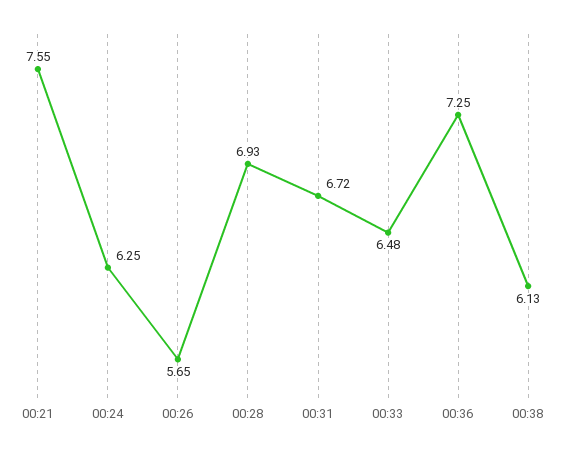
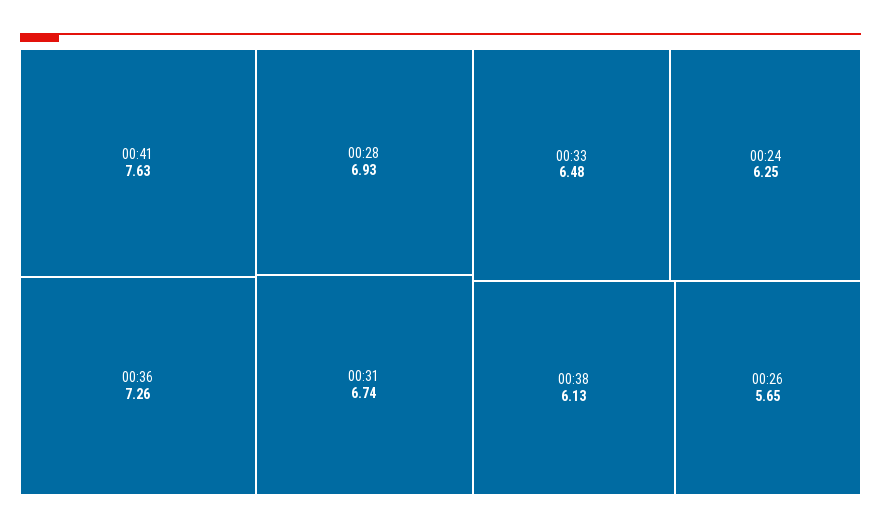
00:21: 7.55 -> none
00:31: 6.72 -> 6.74
00:36: 7.25 -> 7.26
00:41: none -> 7.63

